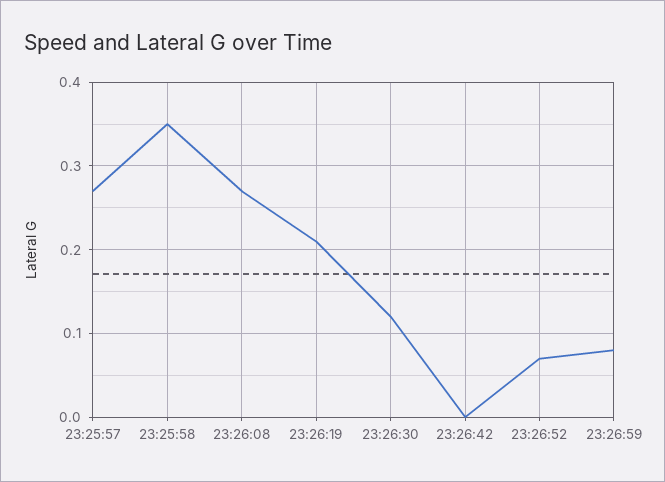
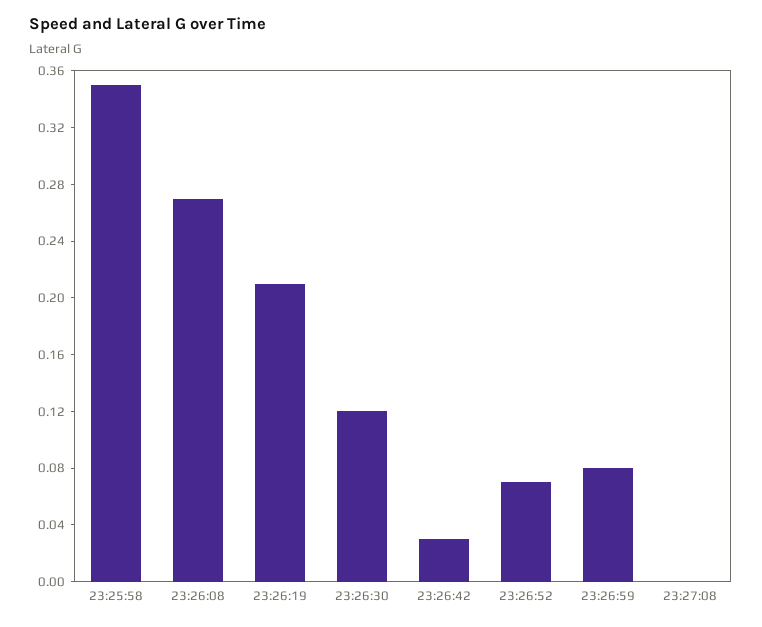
23:25:57: 0.27 -> none
23:26:42: 0 -> 0.03
23:27:08: none -> 0

